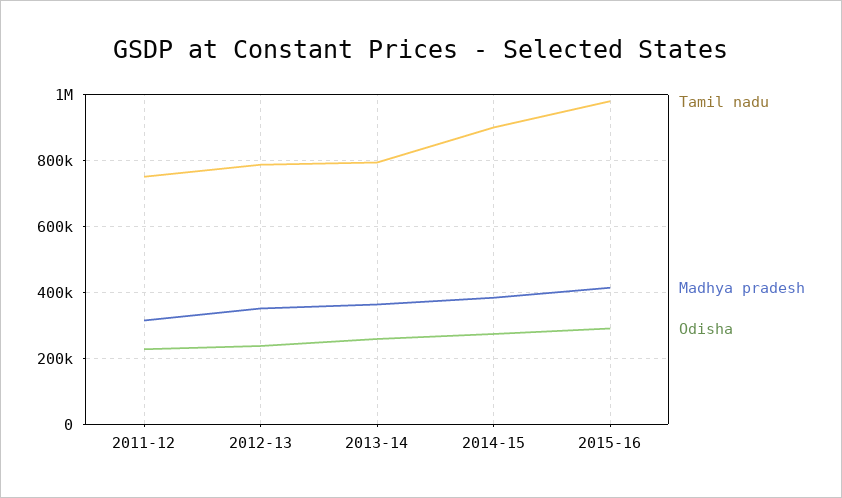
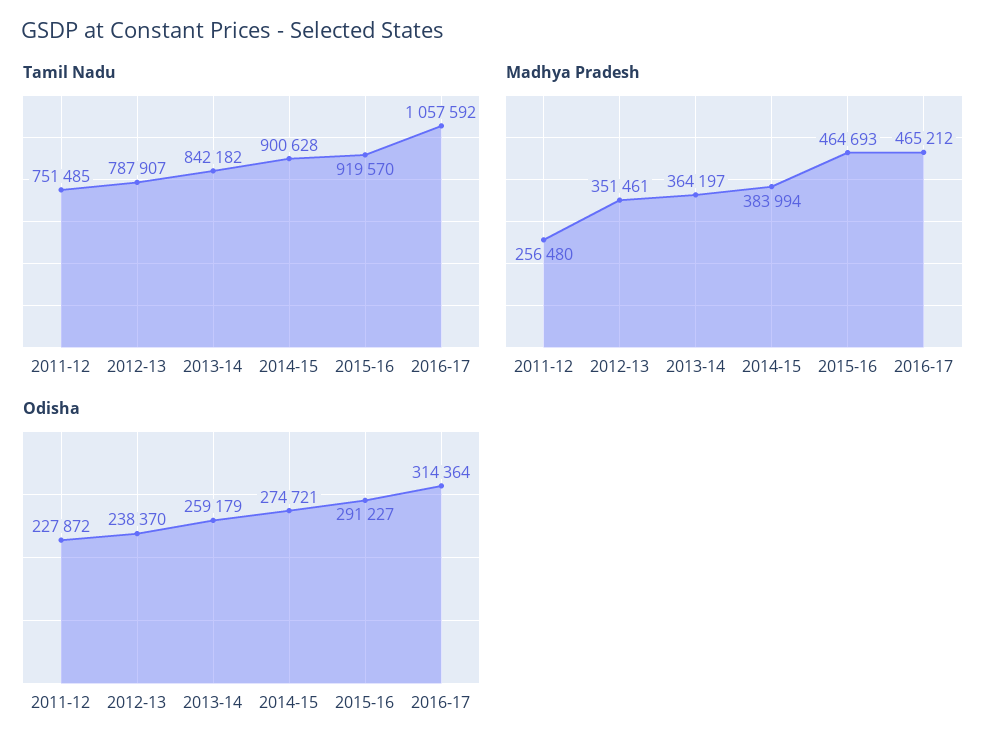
Madhya pradesh, 2011-12: 320000 -> 256480
Tamil nadu, 2013-14: 800000 -> 842182
Tamil nadu, 2015-16: 980000 -> 919570
Madhya pradesh, 2015-16: 420000 -> 464693
Tamil nadu, 2016-17: none -> 1057592
Madhya pradesh, 2016-17: none -> 465212
Odisha, 2016-17: none -> 314364

